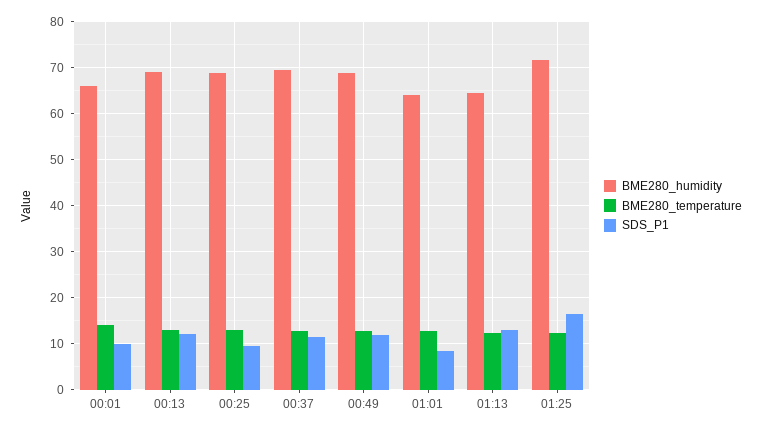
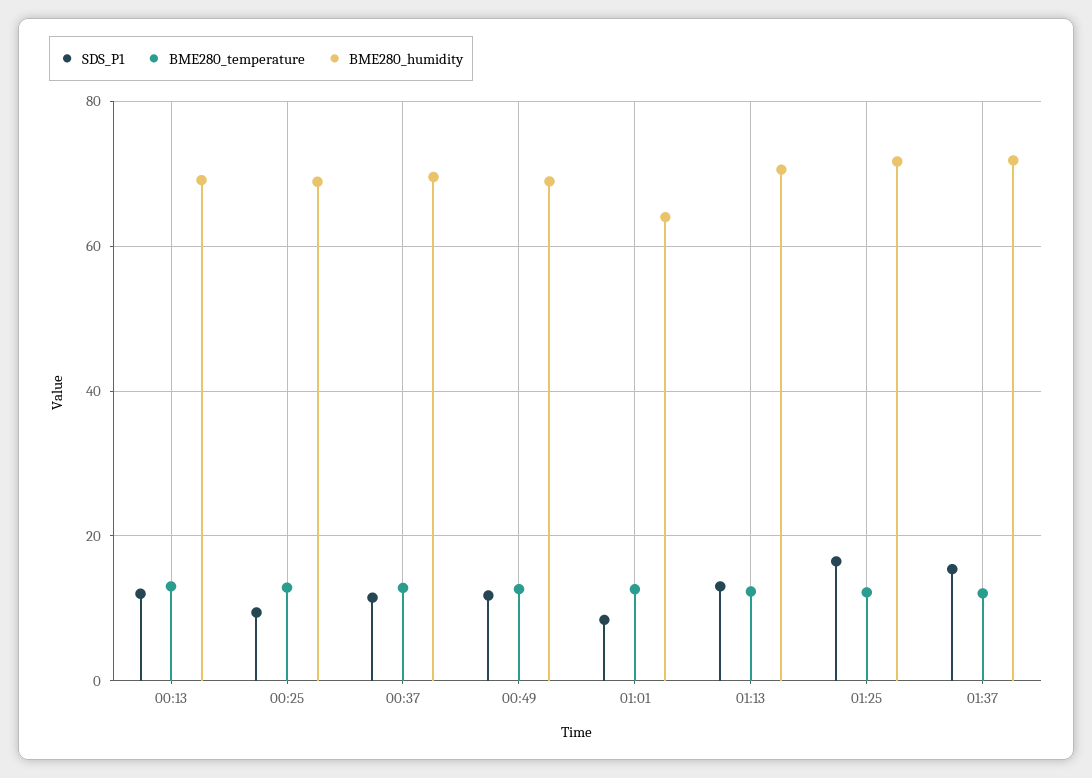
BME280_humidity, 00:01: 66 -> none
BME280_temperature, 00:01: 14 -> none
SDS_P1, 00:01: 10 -> none
BME280_humidity, 01:13: 64 -> 70
SDS_P1, 01:37: none -> 16
BME280_temperature, 01:37: none -> 12
BME280_humidity, 01:37: none -> 72

